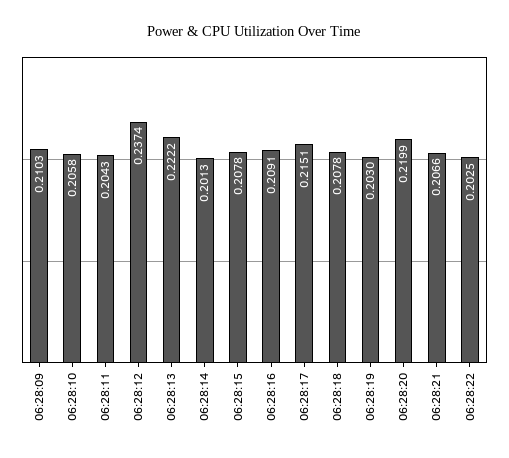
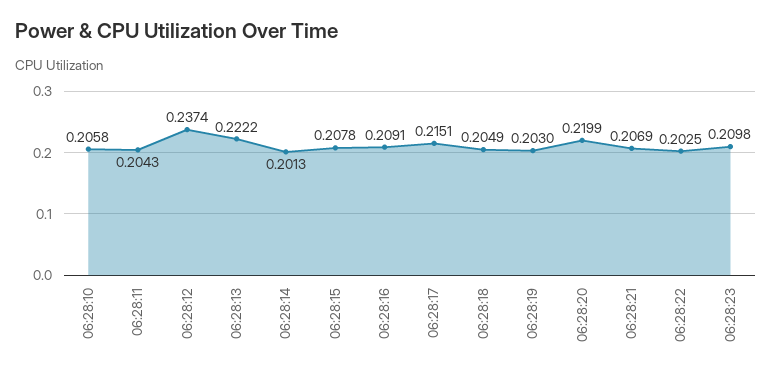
06:28:09: 0.2103 -> none
06:28:18: 0.2078 -> 0.2049
06:28:21: 0.2066 -> 0.2069
06:28:23: none -> 0.2098

